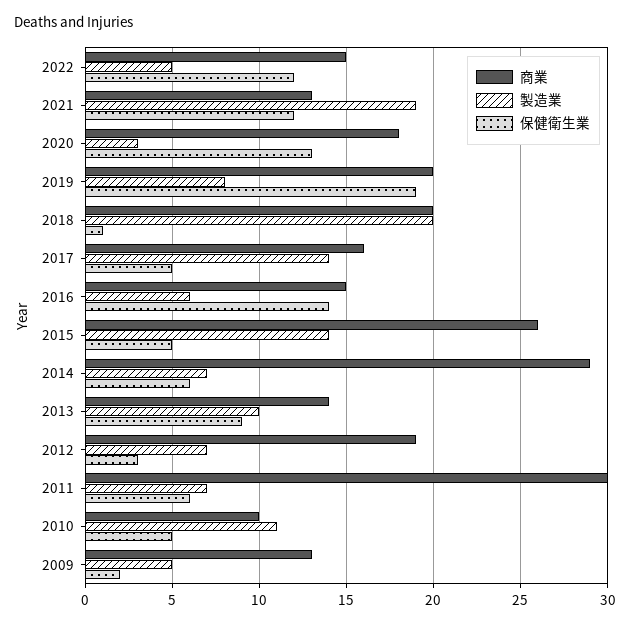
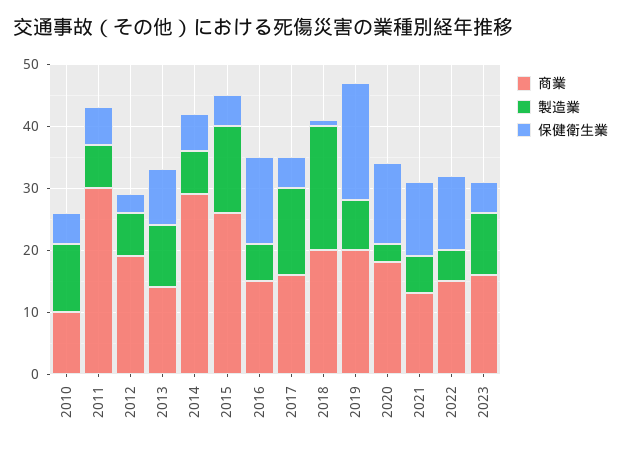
製造業, 2021: 19 -> 5
商業, 2009: 13 -> none
製造業, 2009: 5 -> none
保健衛生業, 2009: 2 -> none
商業, 2023: none -> 15
製造業, 2023: none -> 10
保健衛生業, 2023: none -> 5

